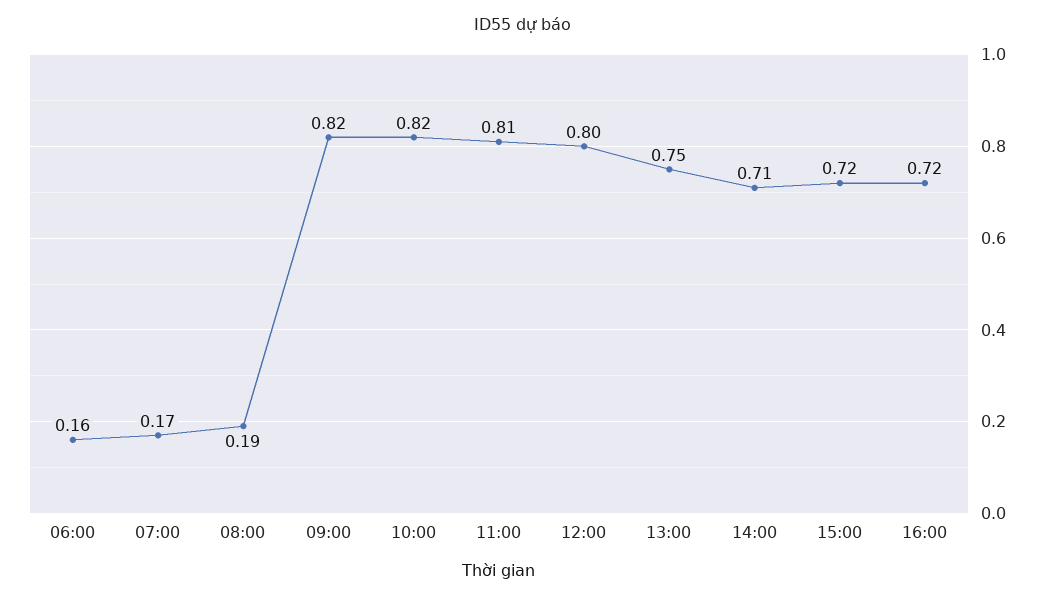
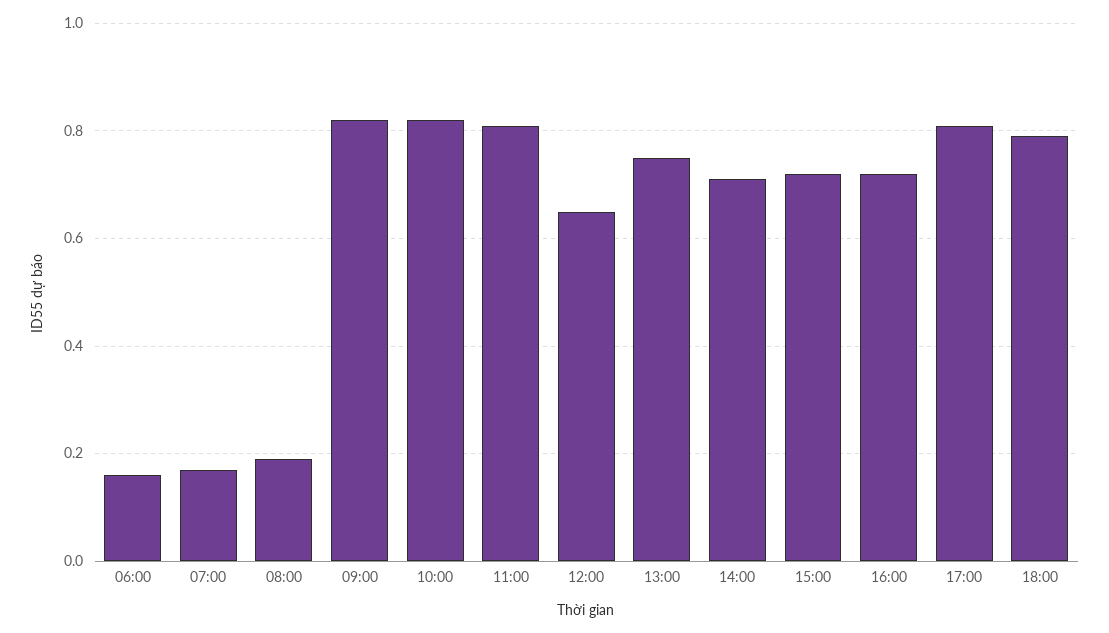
12:00: 0.8 -> 0.65
17:00: none -> 0.8
18:00: none -> 0.8

